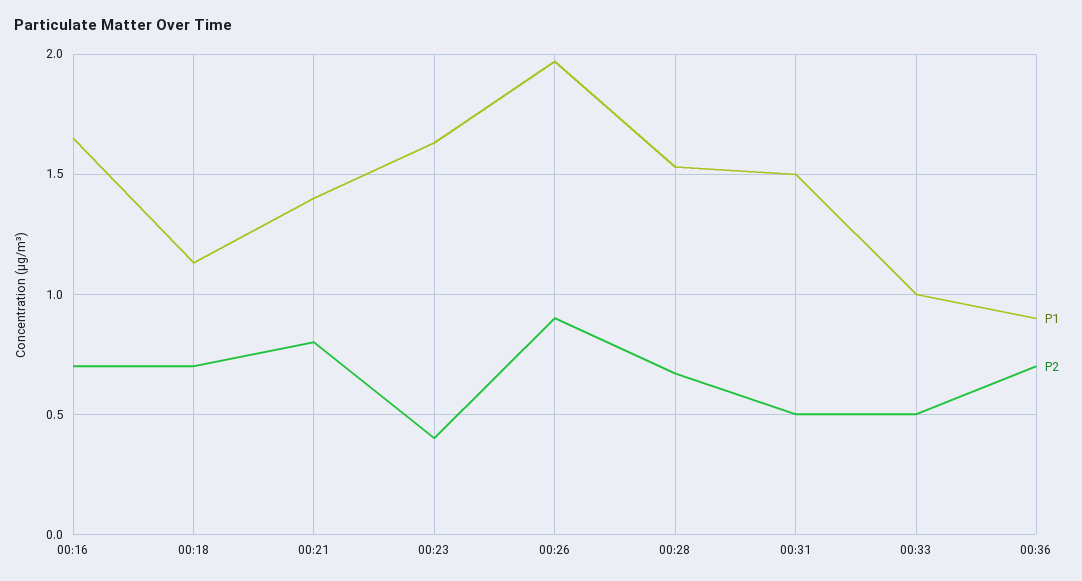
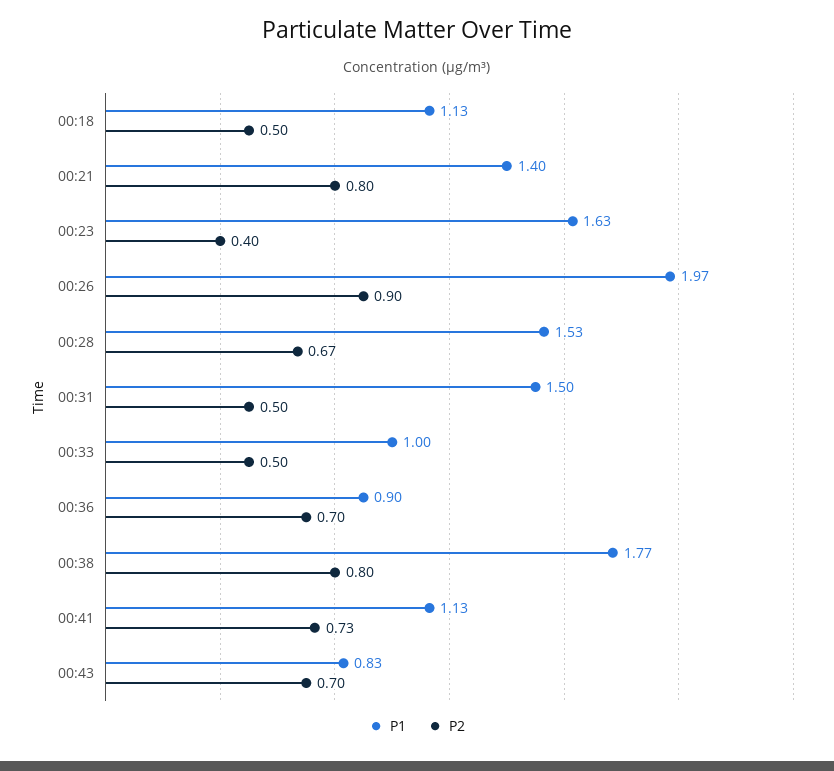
P1, 00:16: 1.65 -> none
P2, 00:16: 0.7 -> none
P2, 00:18: 0.7 -> 0.5
P1, 00:38: none -> 1.77
P2, 00:38: none -> 0.8
P1, 00:41: none -> 1.13
P2, 00:41: none -> 0.73
P1, 00:43: none -> 0.83
P2, 00:43: none -> 0.7

